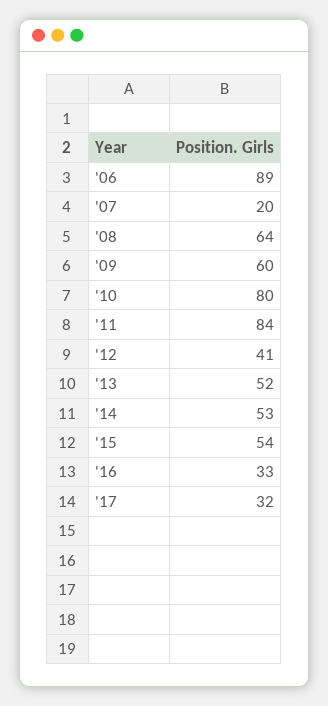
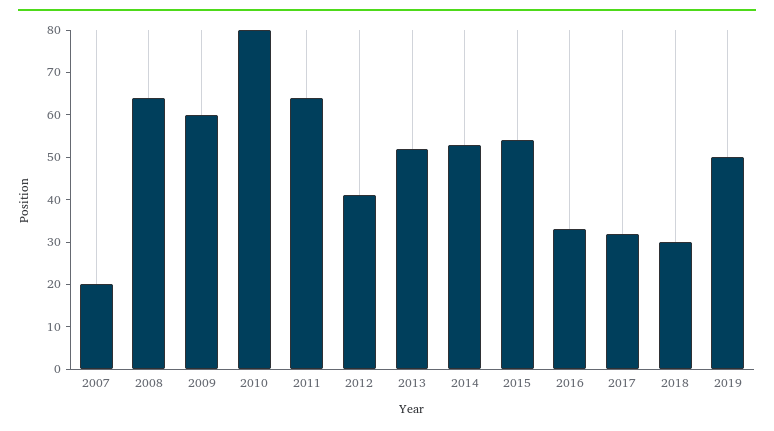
'06: 89 -> none
'11: 84 -> 65
2018: none -> 30
2019: none -> 50

